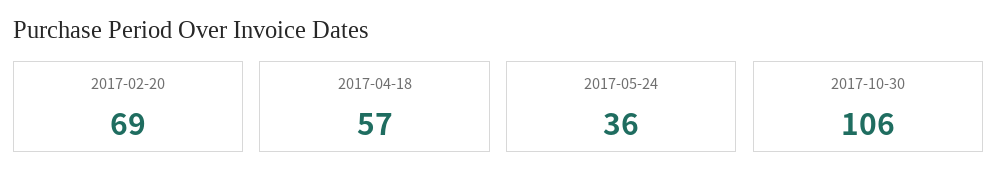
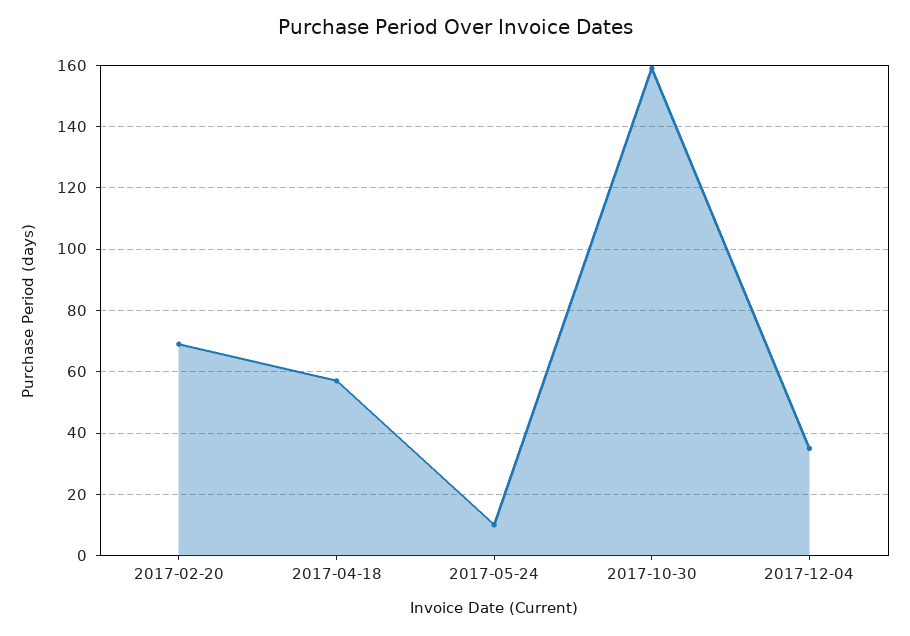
2017-05-24: 36 -> 10
2017-10-30: 106 -> 160
2017-12-04: none -> 35

